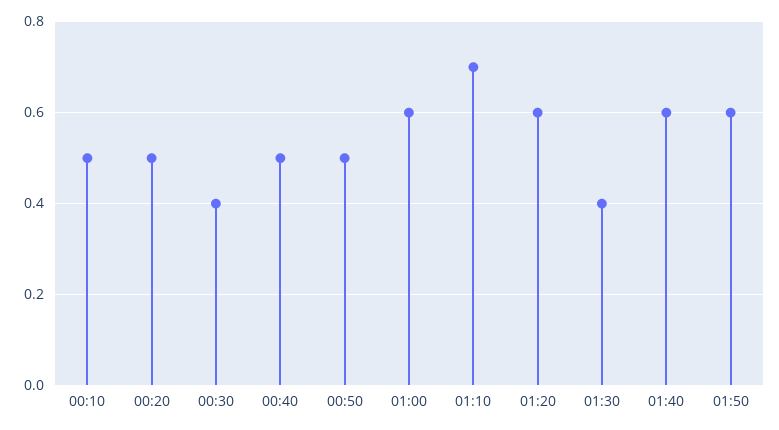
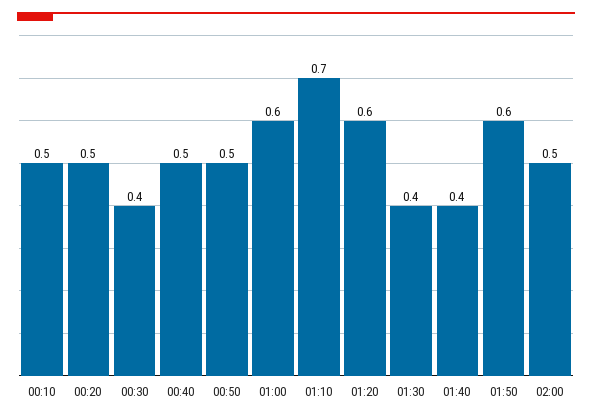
01:40: 0.6 -> 0.4
02:00: none -> 0.5

